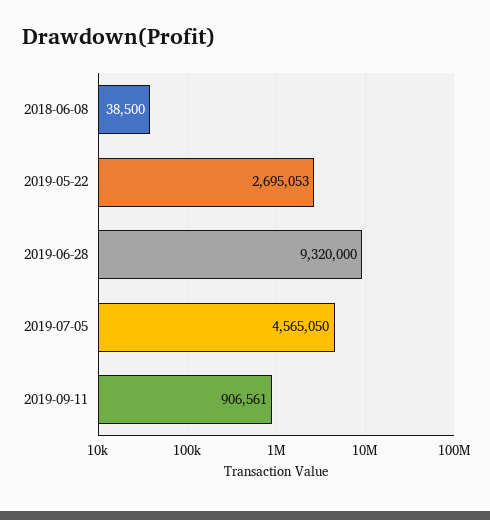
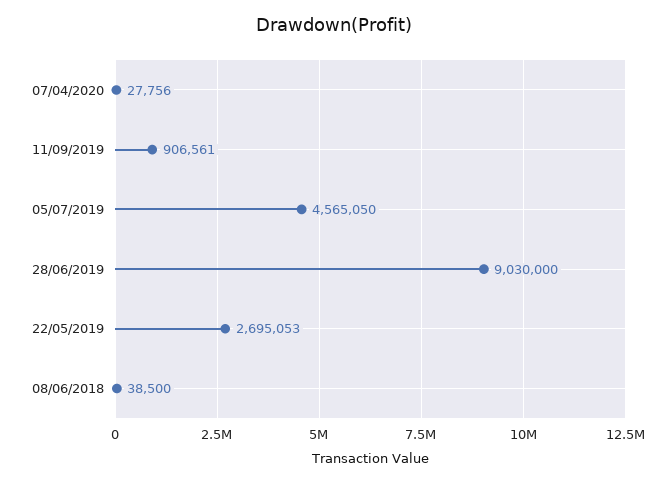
2019-06-28: 9320000 -> 9030000
07/04/2020: none -> 27756

